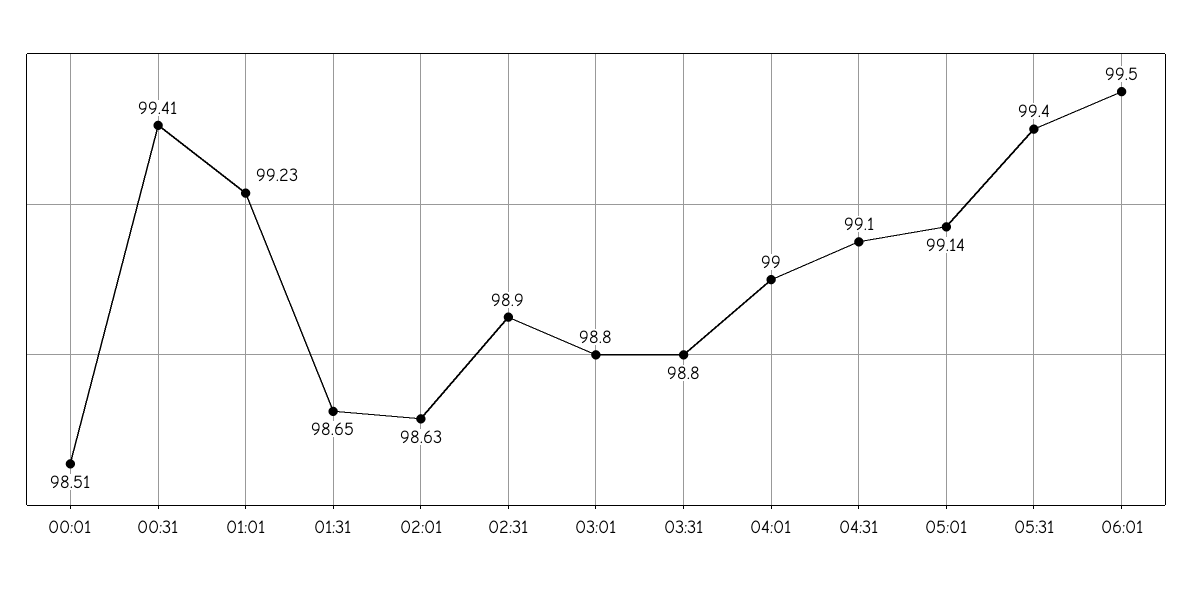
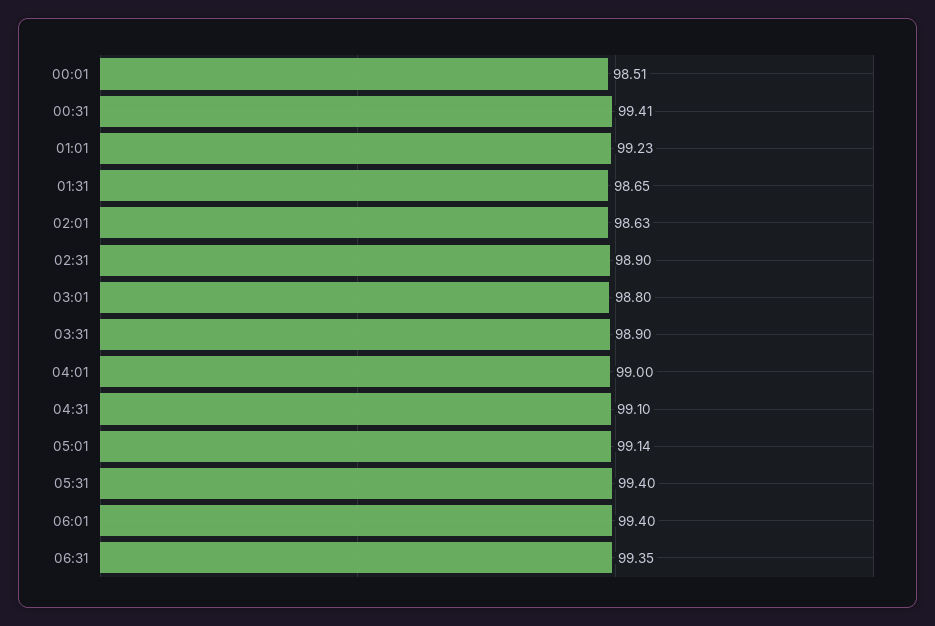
03:31: 98.8 -> 98.9
06:01: 99.5 -> 99.4
06:31: none -> 99.35

